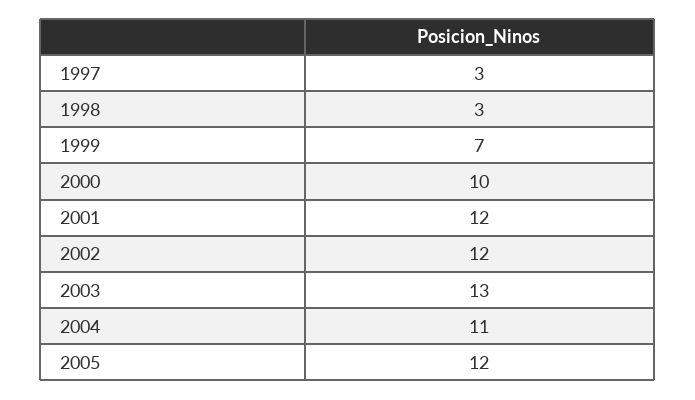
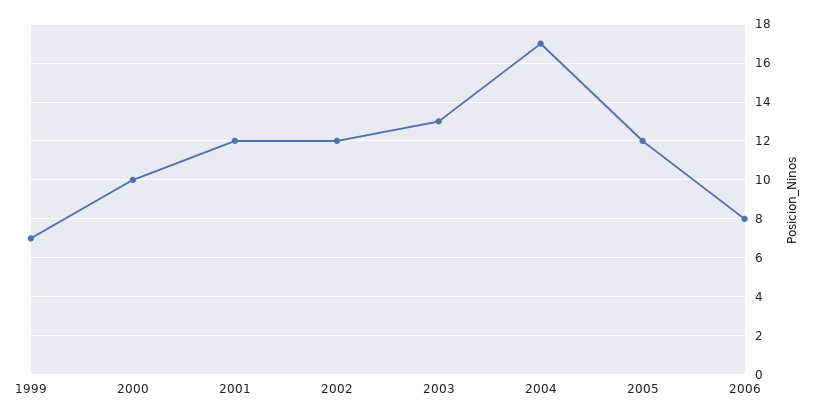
1997: 3 -> none
1998: 3 -> none
2004: 11 -> 17
2006: none -> 8

